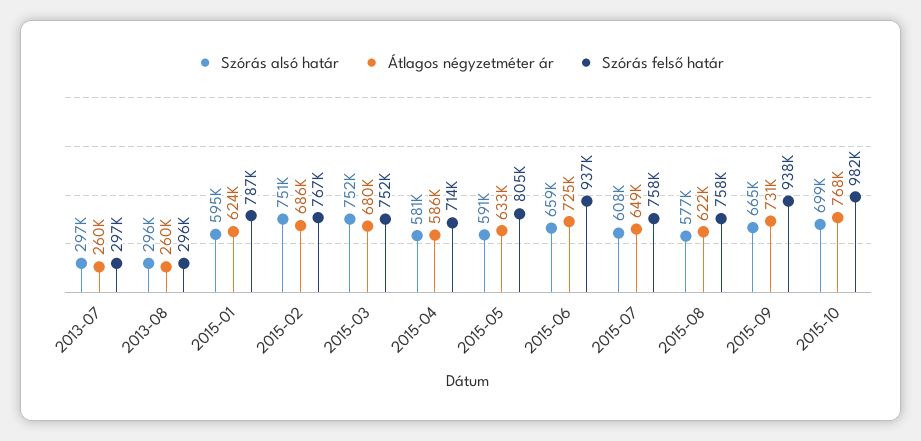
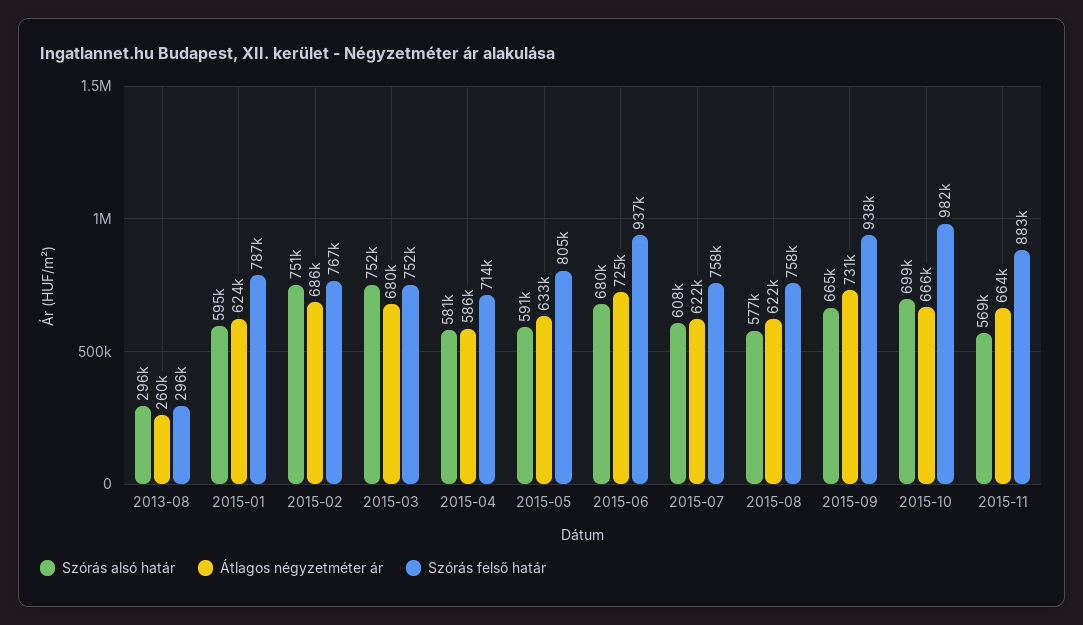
Szórás alsó határ, 2013-07: 297000 -> none
Átlagos négyzetméter ár, 2013-07: 260000 -> none
Szórás felső határ, 2013-07: 297000 -> none
Szórás alsó határ, 2015-06: 659000 -> 680000
Átlagos négyzetméter ár, 2015-07: 649000 -> 622000
Átlagos négyzetméter ár, 2015-10: 768000 -> 666000
Szórás alsó határ, 2015-11: none -> 569000
Átlagos négyzetméter ár, 2015-11: none -> 664000
Szórás felső határ, 2015-11: none -> 883000

